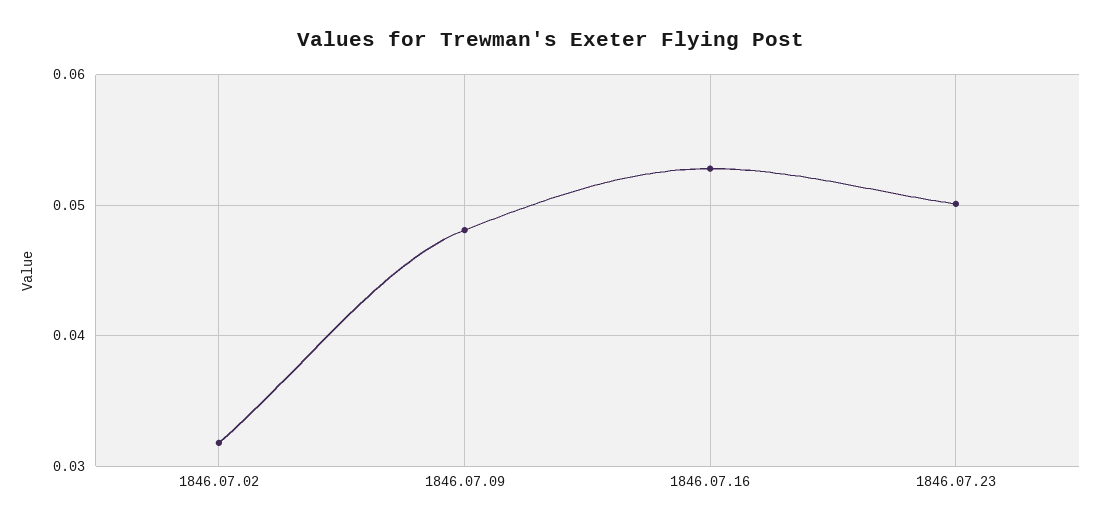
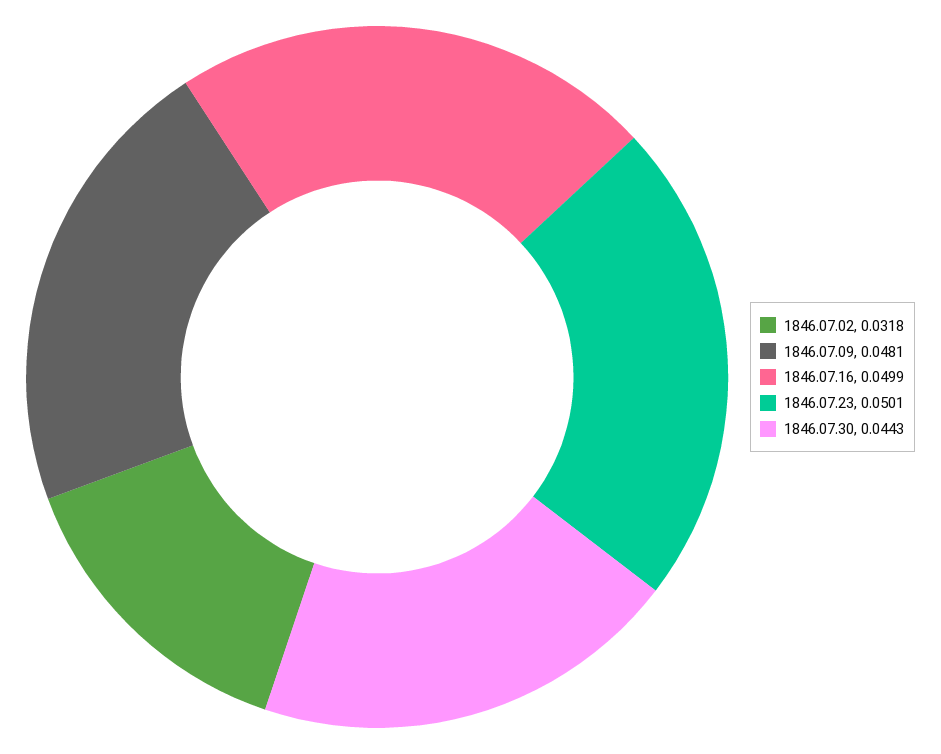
1846.07.16: 0.053 -> 0.0499
1846.07.30: none -> 0.0443

